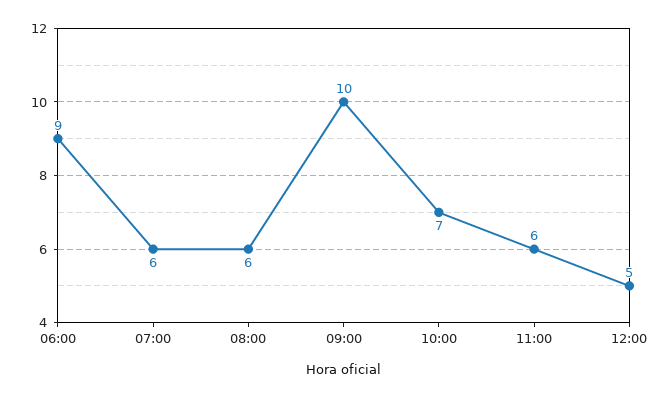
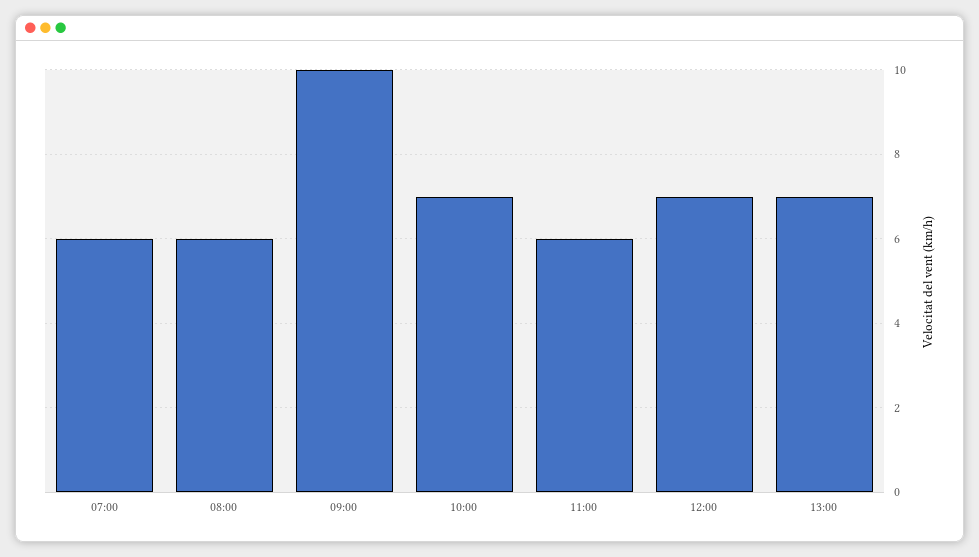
06:00: 9 -> none
12:00: 5 -> 7
13:00: none -> 7

